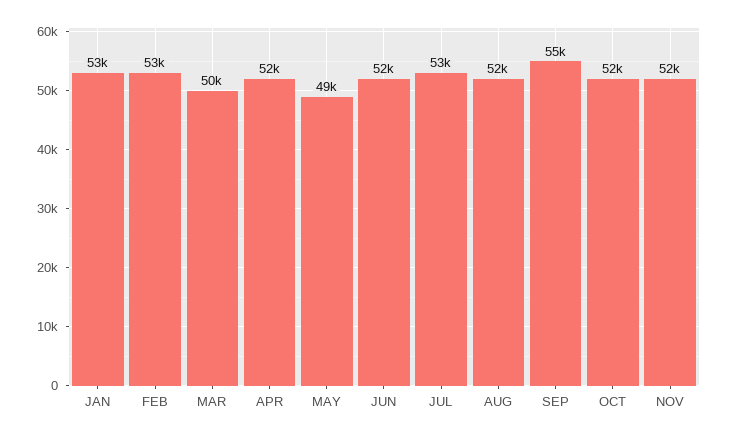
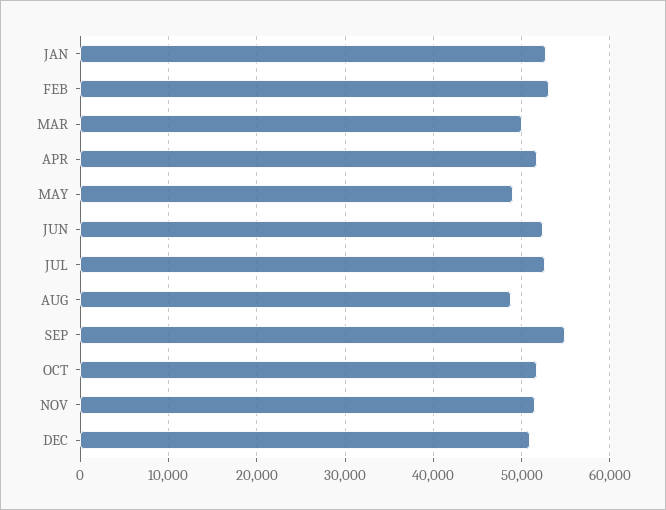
AUG: 52000 -> 49000
DEC: none -> 51000

